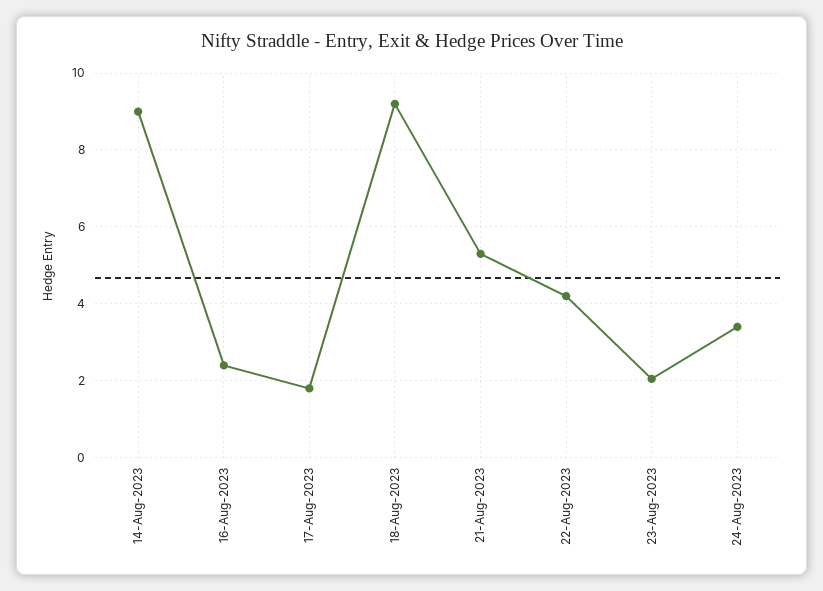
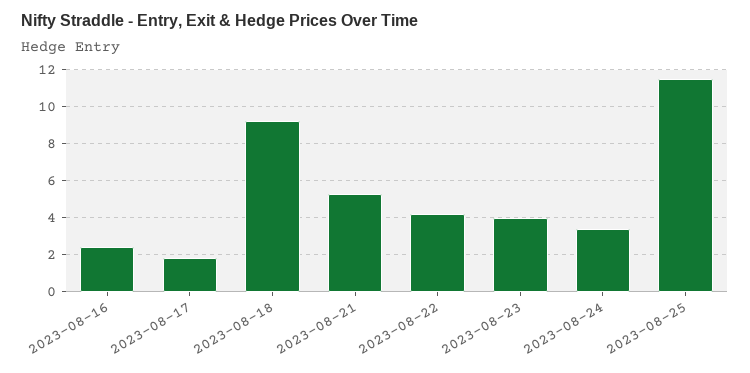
14-Aug-2023: 9 -> none
23-Aug-2023: 2 -> 4
2023-08-25: none -> 11.5

